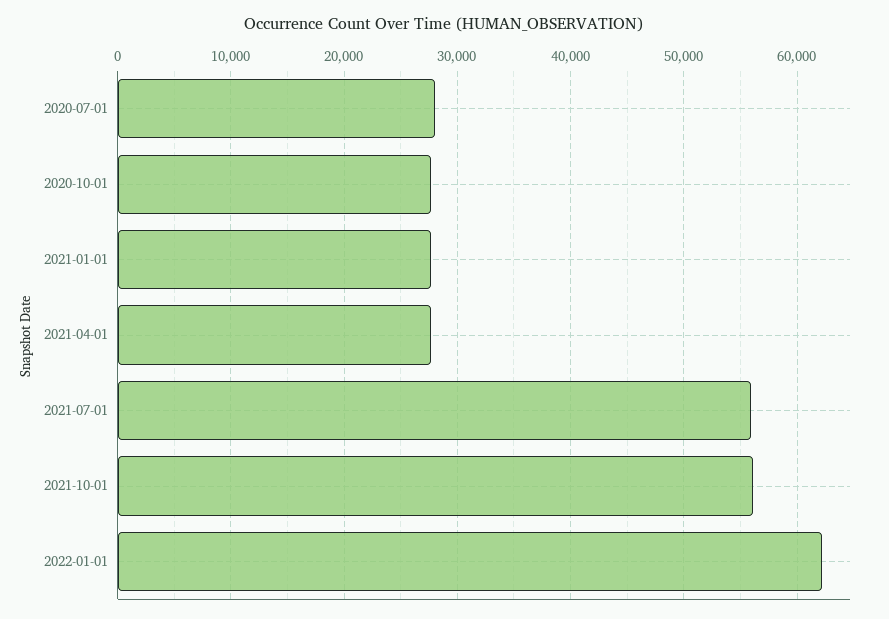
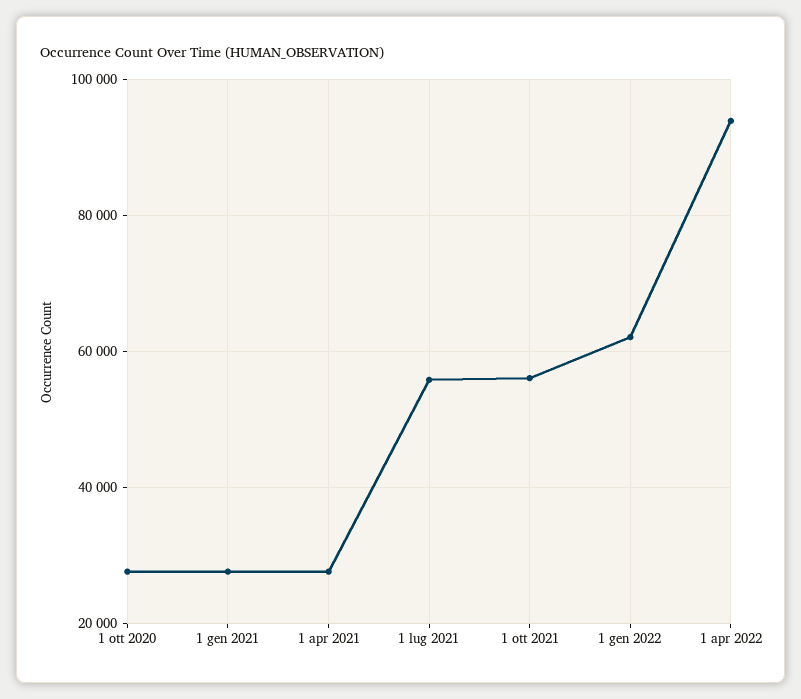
2020-07-01: 28000 -> none
1 apr 2022: none -> 94000

